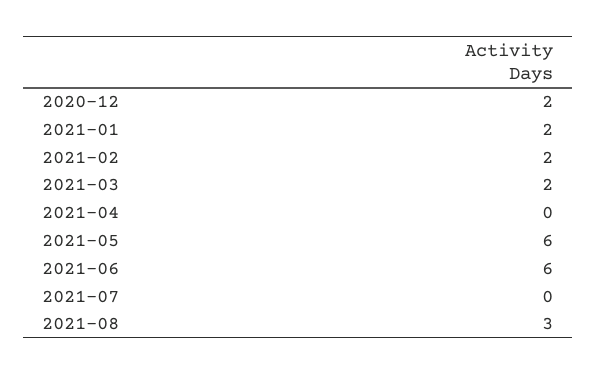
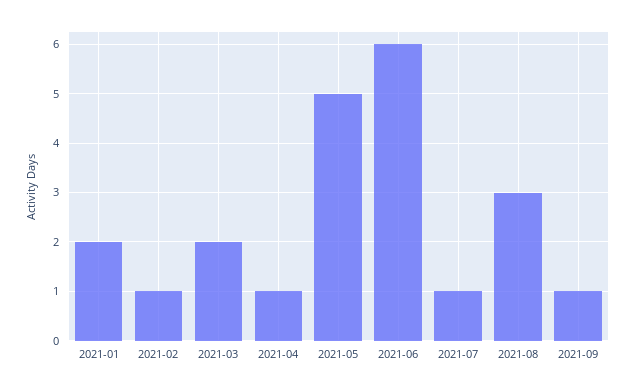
2020-12: 2 -> none
2021-02: 2 -> 1
2021-04: 0 -> 1
2021-05: 6 -> 5
2021-07: 0 -> 1
2021-09: none -> 1

